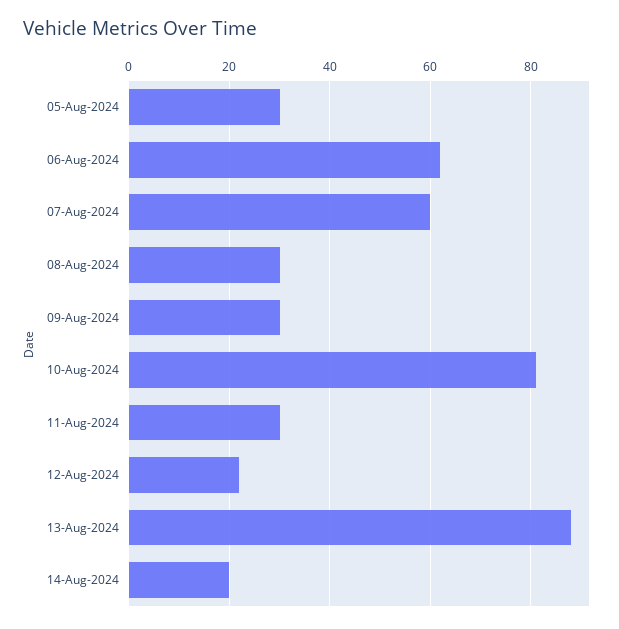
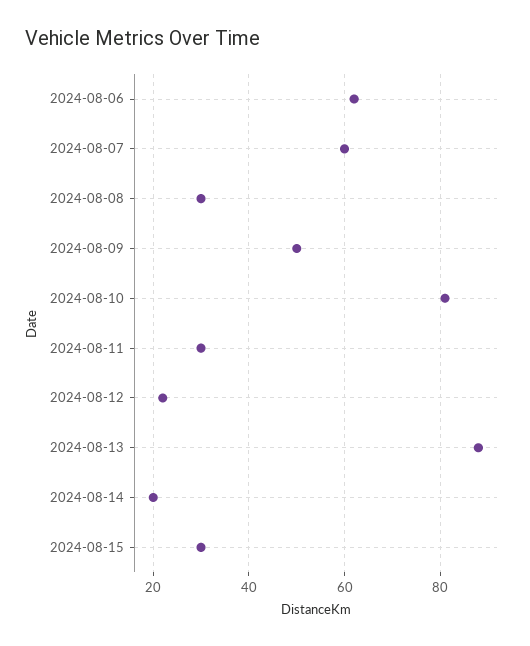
05-Aug-2024: 30 -> none
09-Aug-2024: 30 -> 50
2024-08-15: none -> 30

